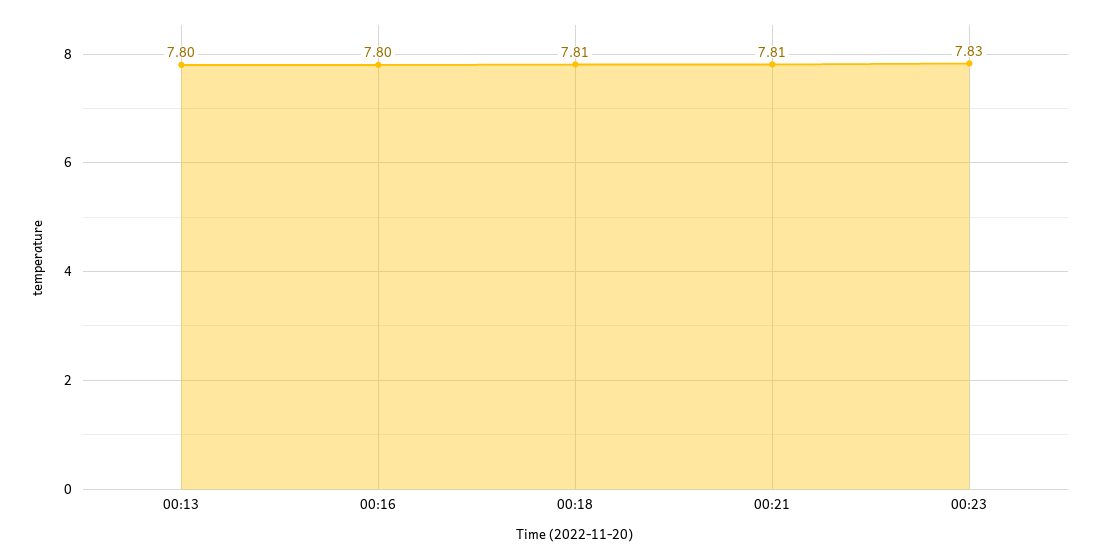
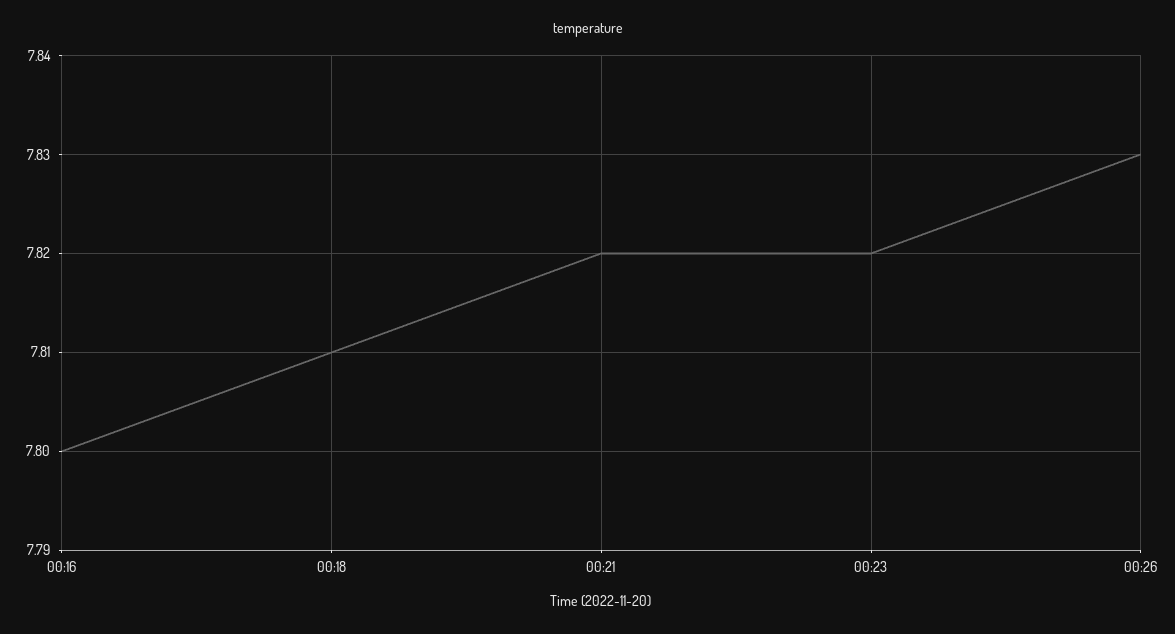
00:13: 7.8 -> none
00:21: 7.81 -> 7.82
00:23: 7.83 -> 7.82
00:26: none -> 7.83

